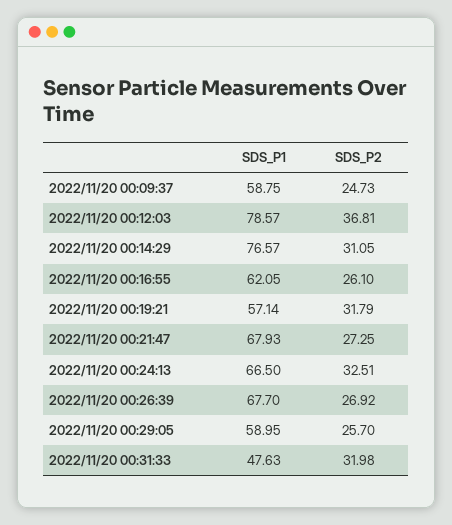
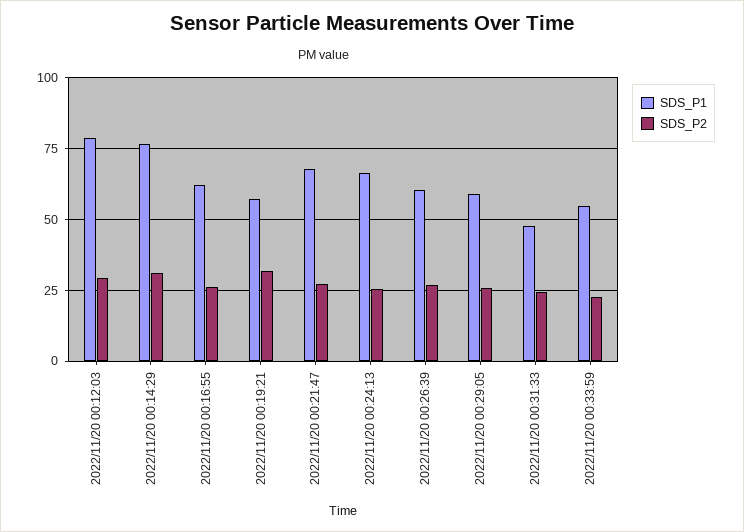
SDS_P1, 2022/11/20 00:09:37: 58.75 -> none
SDS_P2, 2022/11/20 00:09:37: 24.73 -> none
SDS_P2, 2022/11/20 00:12:03: 36.81 -> 30
SDS_P2, 2022/11/20 00:24:13: 32.51 -> 25
SDS_P1, 2022/11/20 00:26:39: 67.7 -> 60
SDS_P2, 2022/11/20 00:31:33: 31.98 -> 25
SDS_P1, 2022/11/20 00:33:59: none -> 55
SDS_P2, 2022/11/20 00:33:59: none -> 22.5

